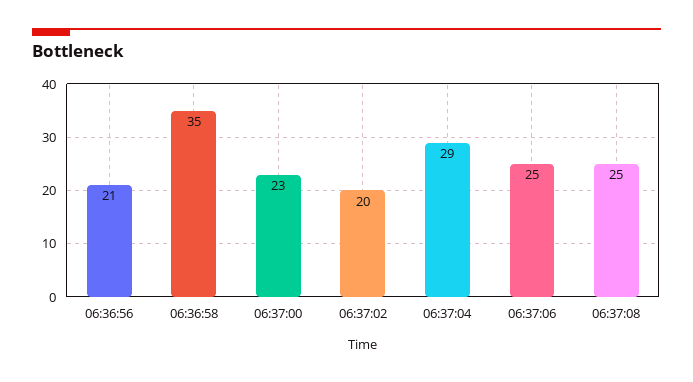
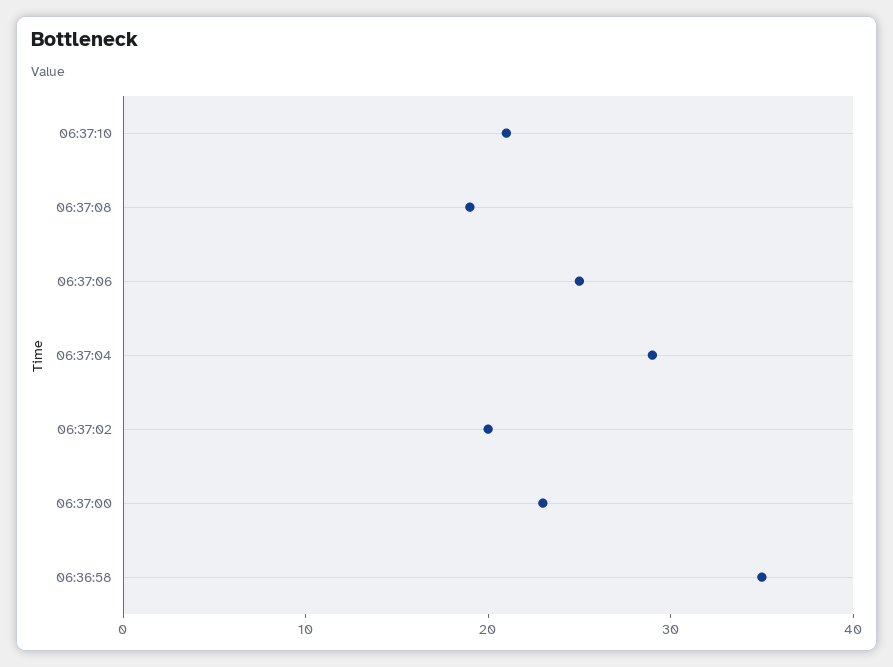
06:36:56: 21 -> none
06:37:08: 25 -> 19
06:37:10: none -> 21

